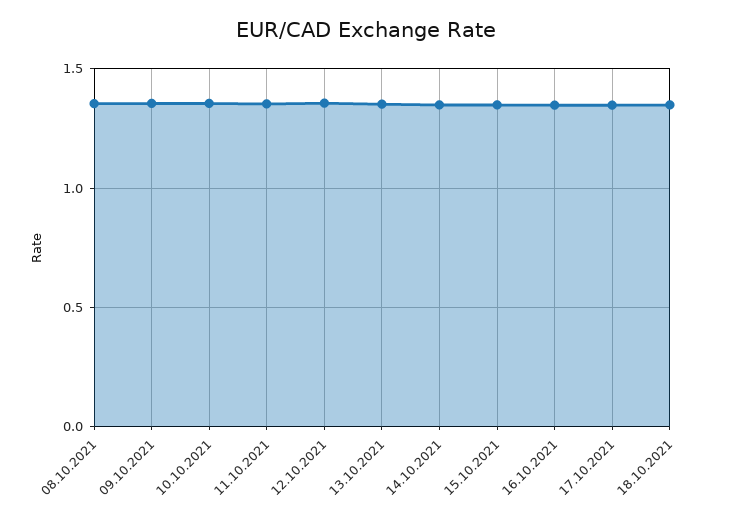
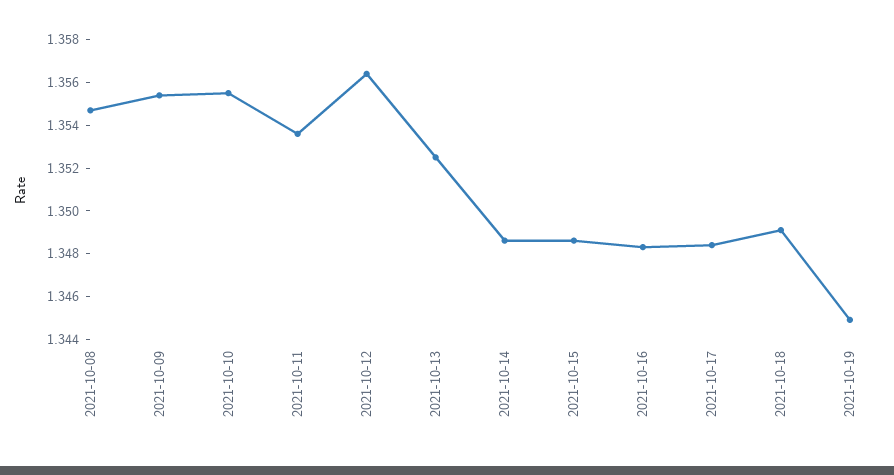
2021-10-19: none -> 1.345

